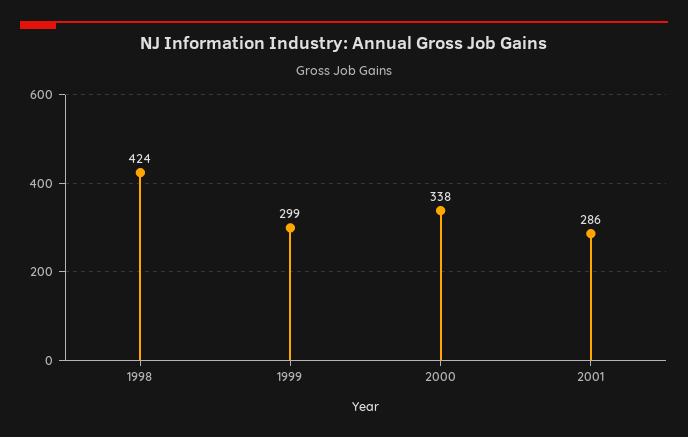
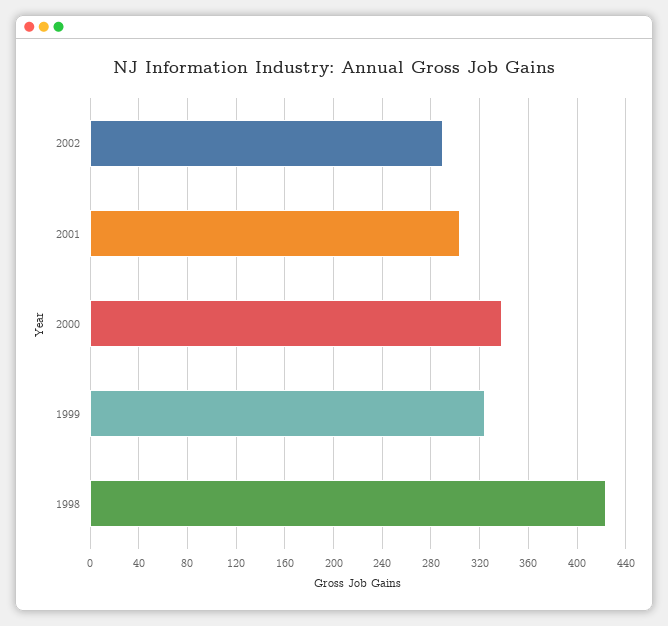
1999: 299 -> 325
2001: 286 -> 305
2002: none -> 290

